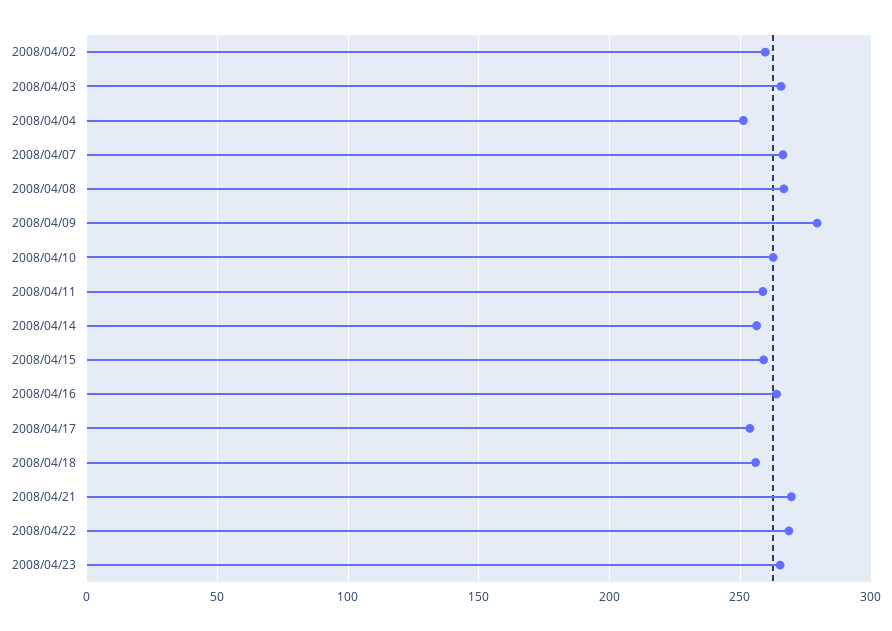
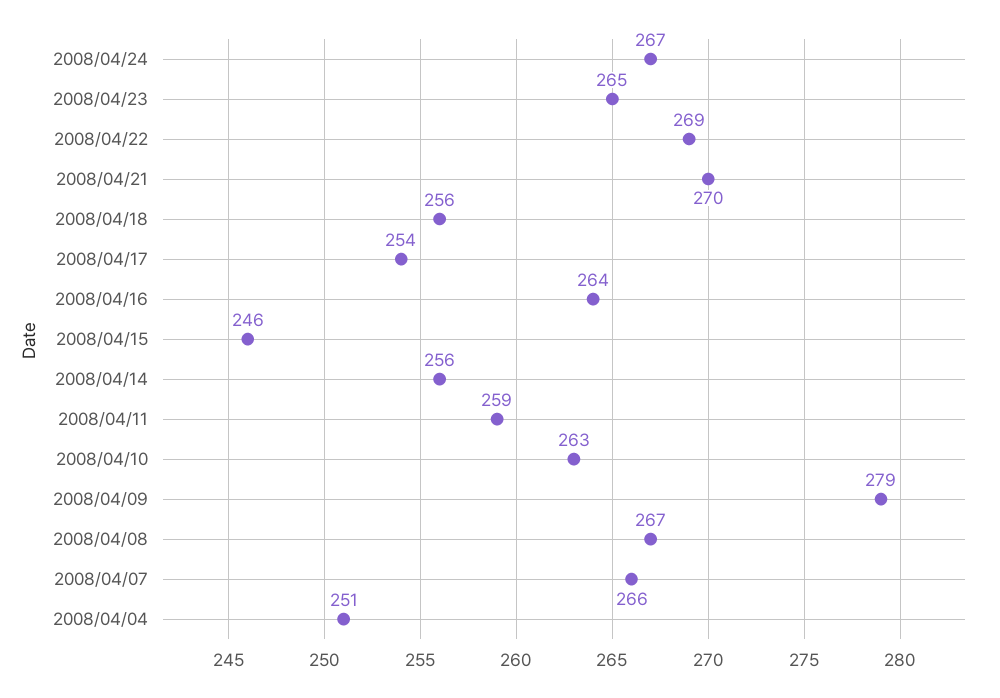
2008/04/02: 260 -> none
2008/04/03: 265 -> none
2008/04/15: 260 -> 246
2008/04/24: none -> 267

